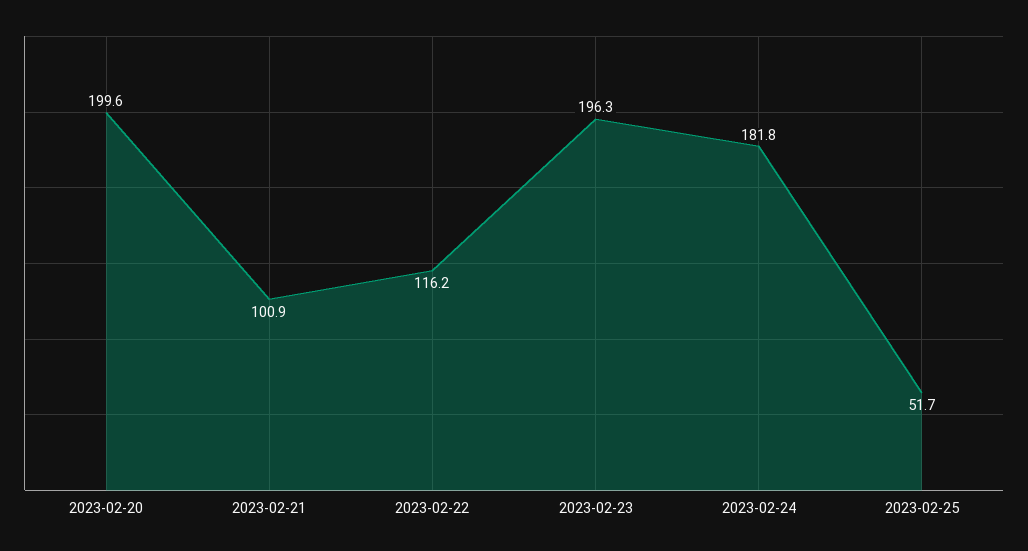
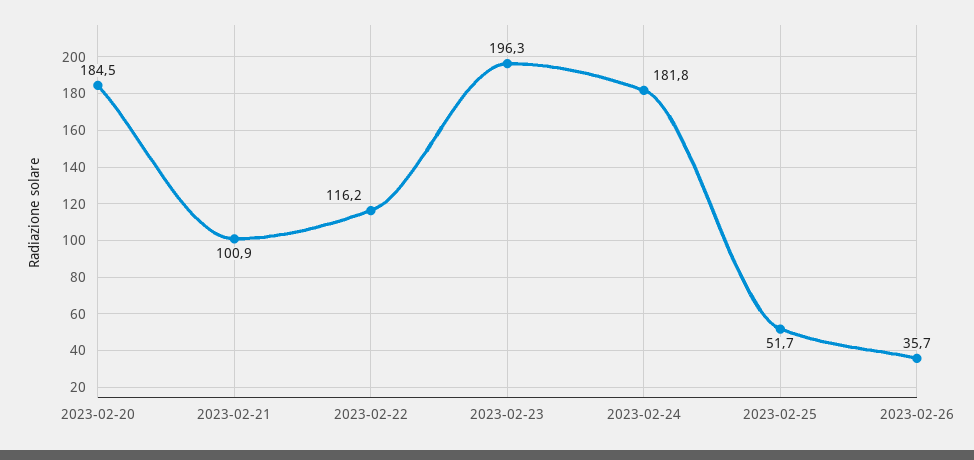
2023-02-20: 199.6 -> 184.5
2023-02-26: none -> 35.7

